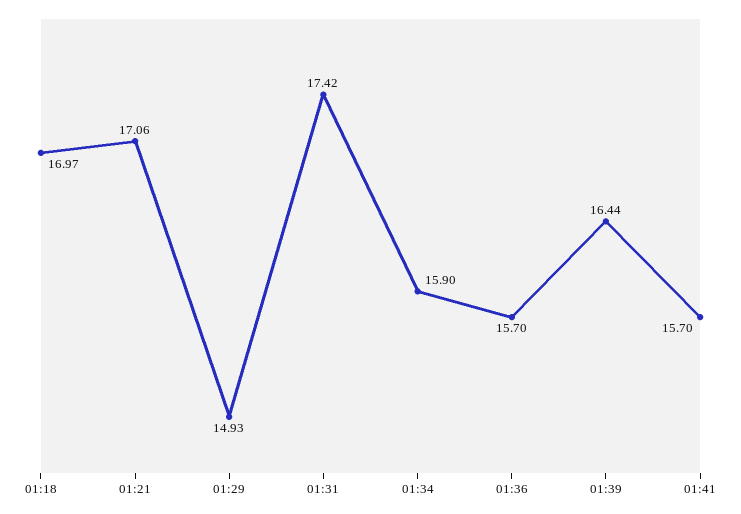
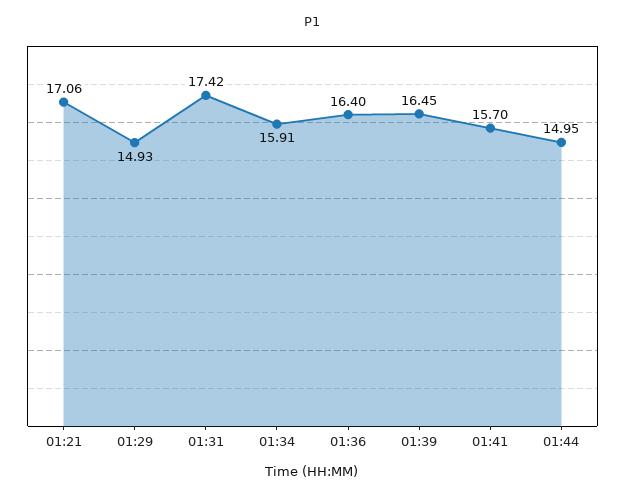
01:18: 16.97 -> none
01:34: 15.9 -> 15.91
01:36: 15.7 -> 16.4
01:39: 16.44 -> 16.45
01:44: none -> 14.95

